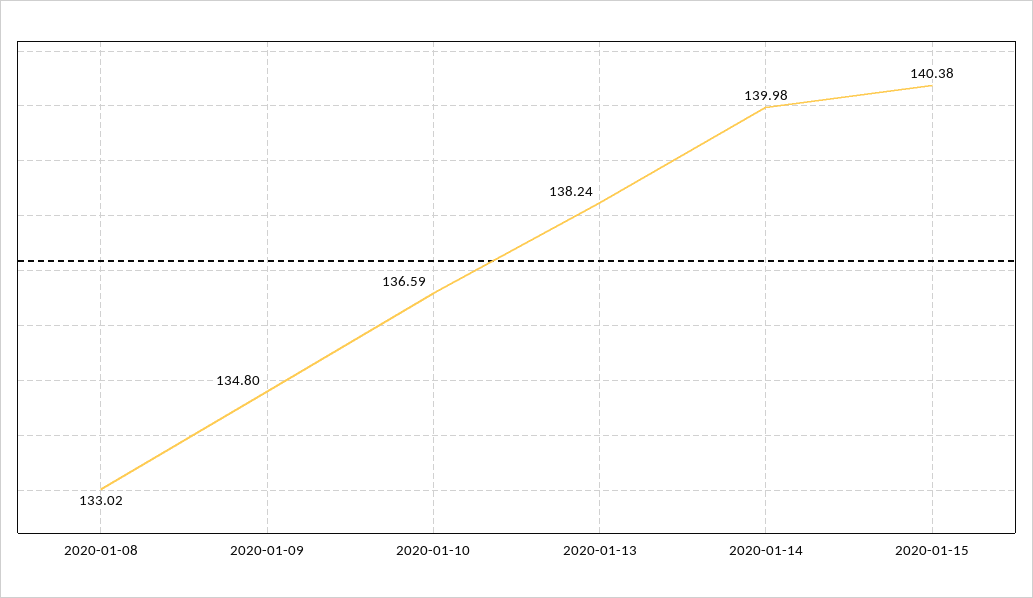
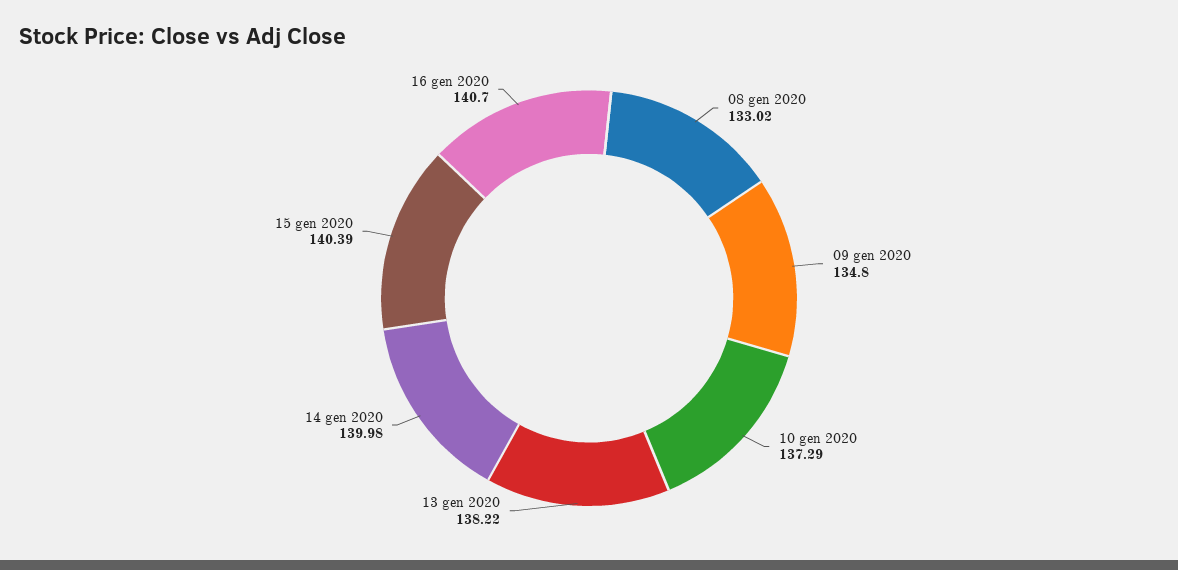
2020-01-10: 136.59 -> 137.29
2020-01-13: 138.24 -> 138.22
2020-01-15: 140.38 -> 140.39
16 gen 2020: none -> 140.7

